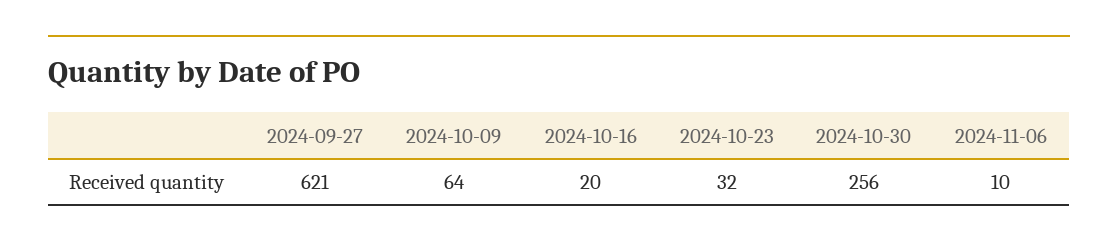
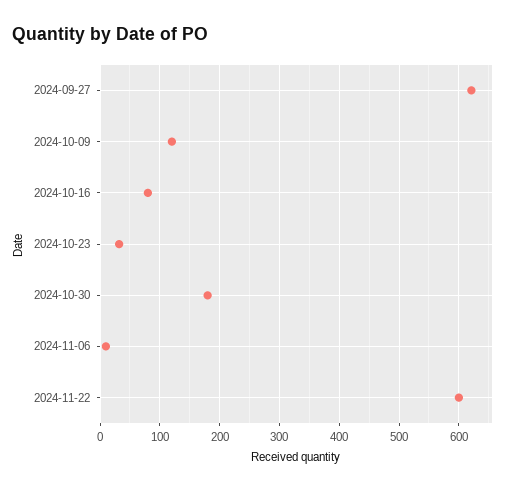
2024-10-09: 64 -> 120
2024-10-16: 20 -> 80
2024-10-30: 256 -> 180
2024-11-22: none -> 600

